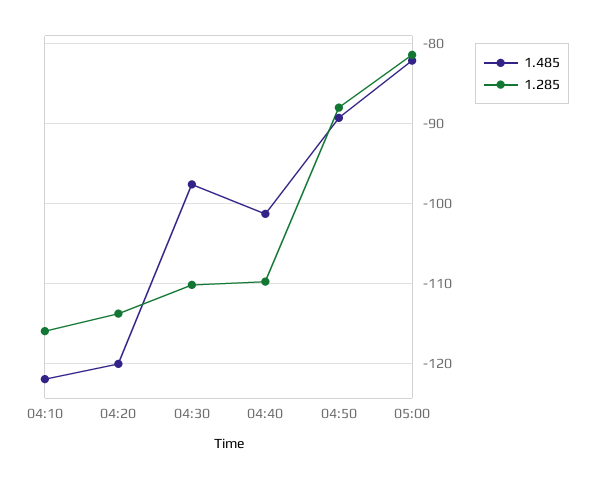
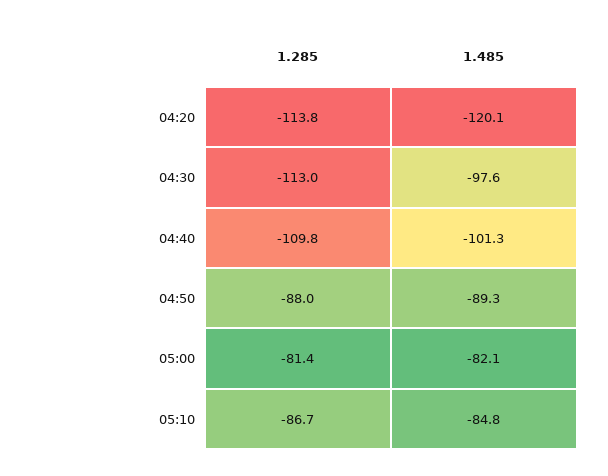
1.485, 04:10: -122 -> none
1.285, 04:10: -116 -> none
1.285, 04:30: -110 -> -113
1.285, 05:10: none -> -86.7
1.485, 05:10: none -> -84.8

